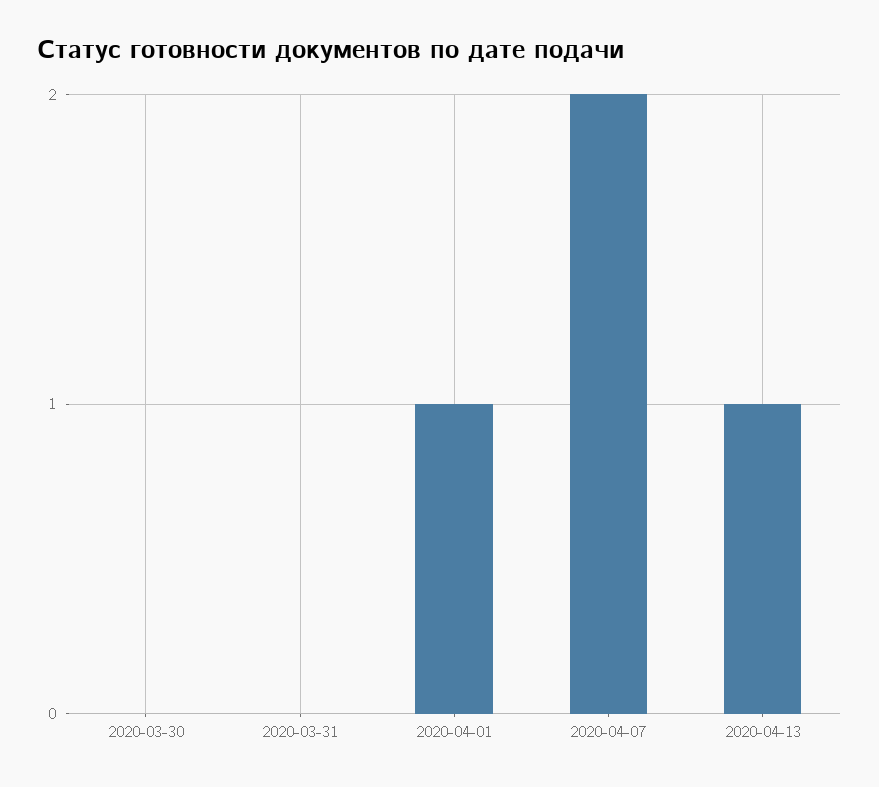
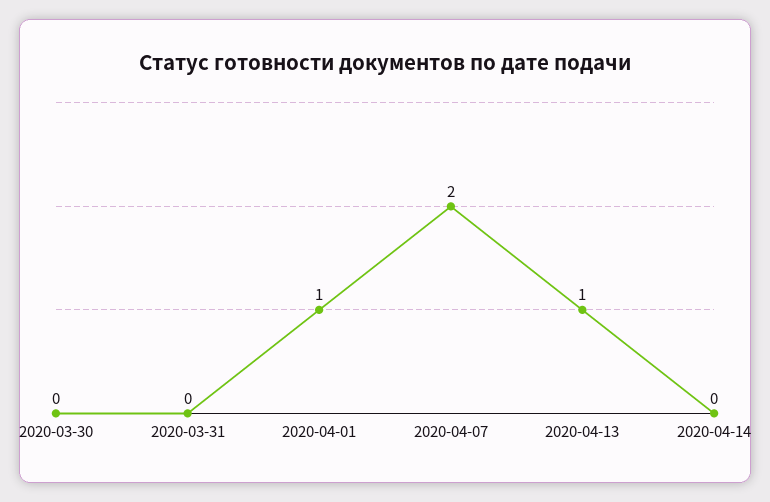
2020-04-14: none -> 0

